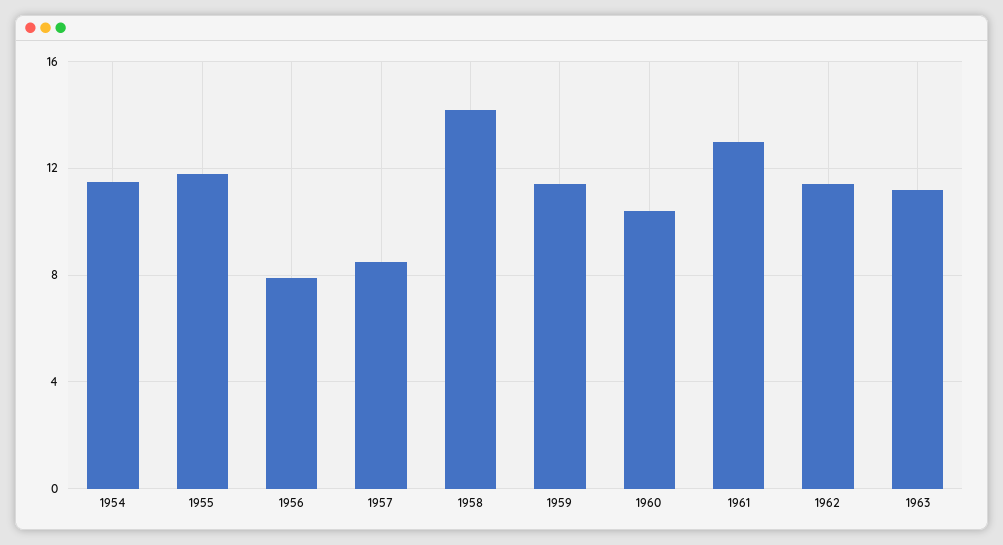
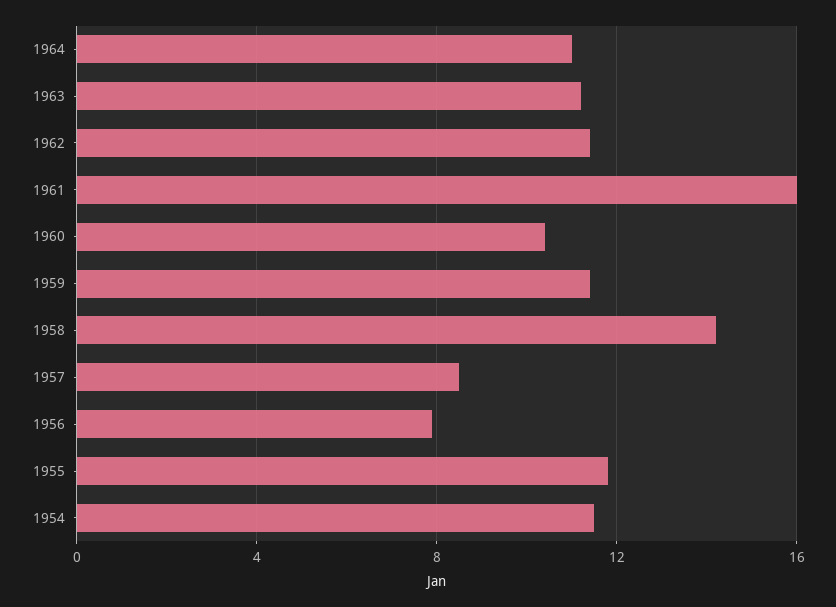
1961: 13 -> 16
1964: none -> 11

